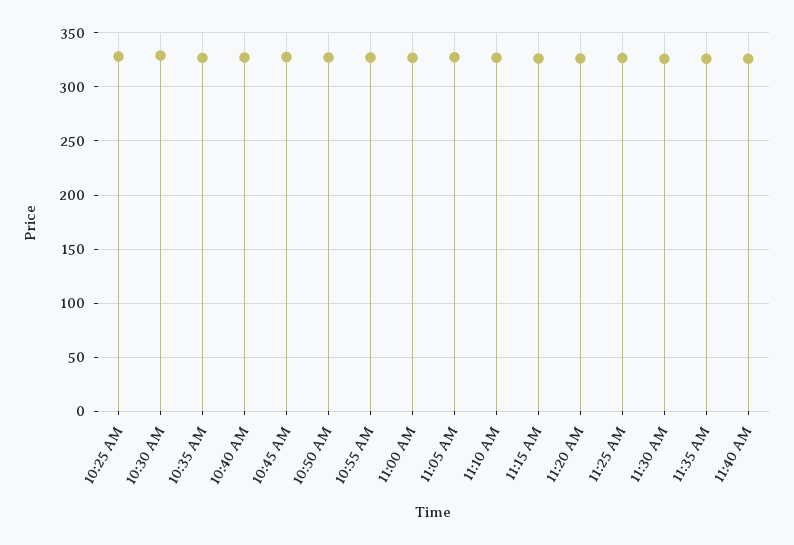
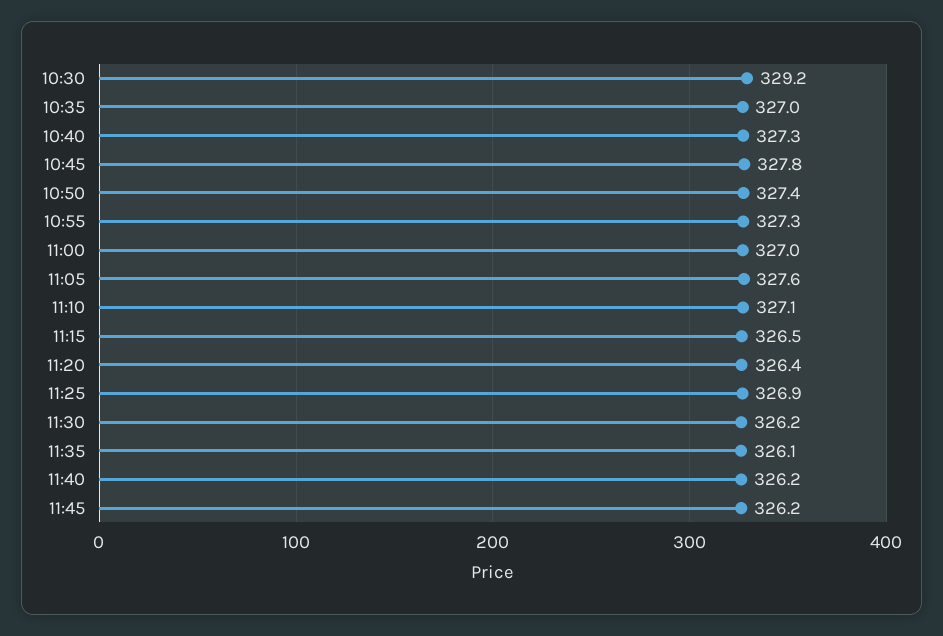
10:25 AM: 330 -> none
11:45: none -> 326.2

